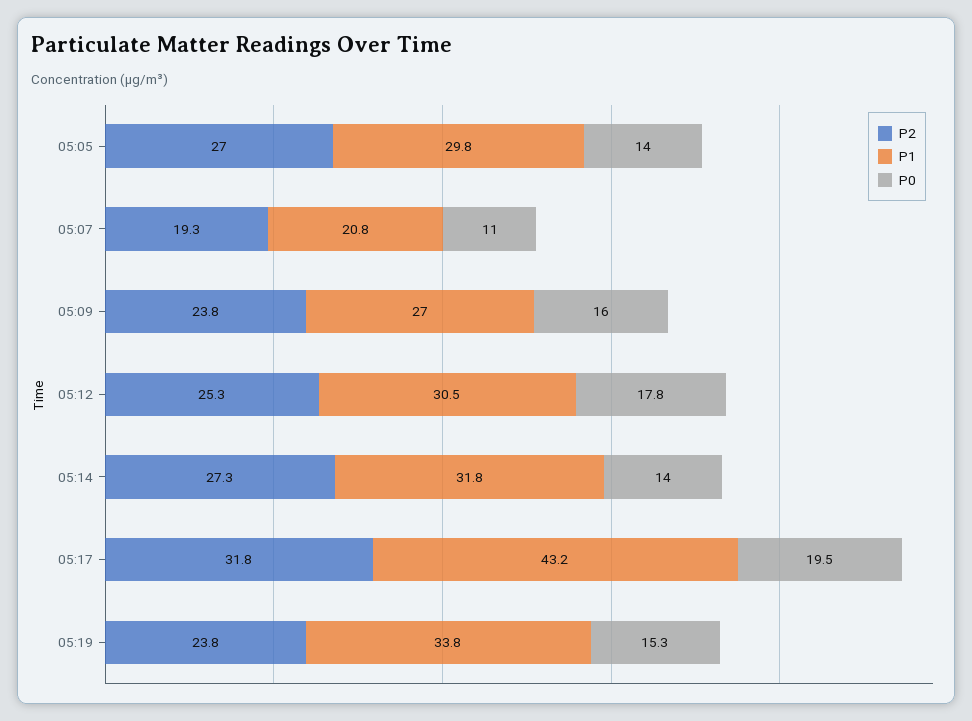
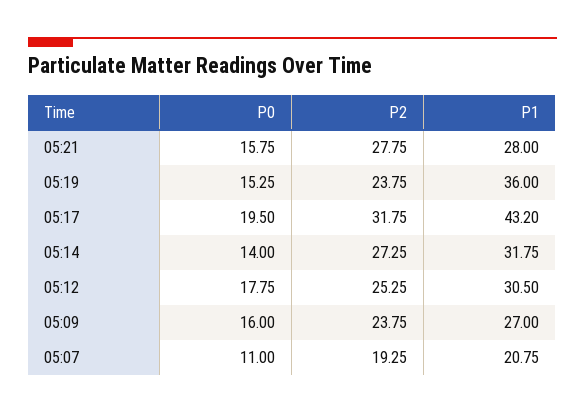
P2, 05:05: 27 -> none
P1, 05:05: 29.8 -> none
P0, 05:05: 14 -> none
P1, 05:19: 33.8 -> 36
P0, 05:21: none -> 15.75
P2, 05:21: none -> 27.75
P1, 05:21: none -> 28

